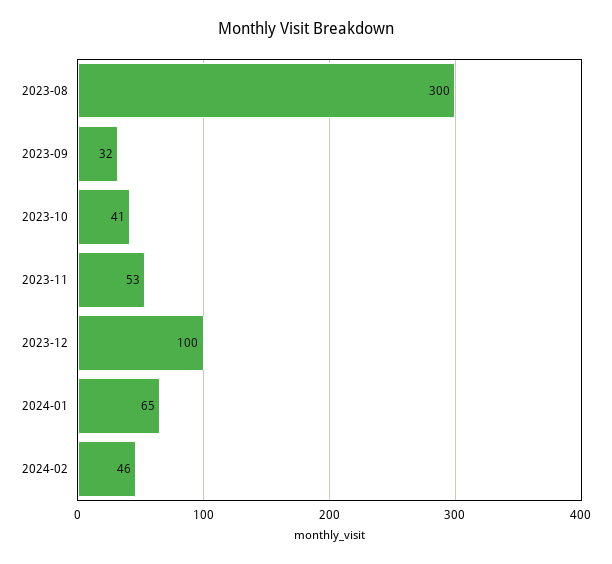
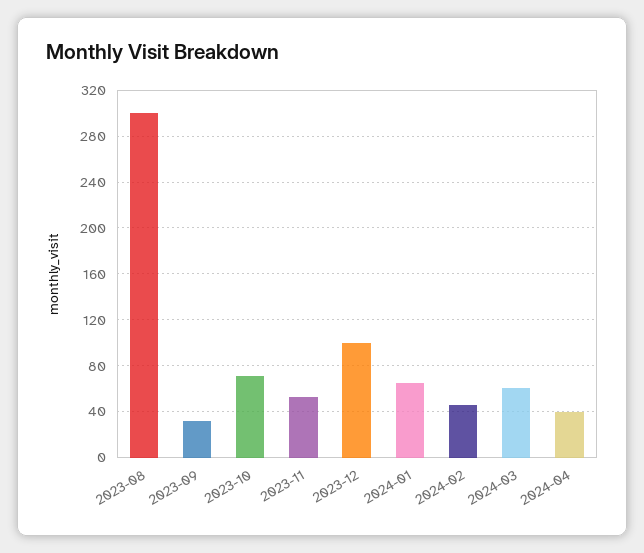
2023-10: 41 -> 70
2024-03: none -> 60
2024-04: none -> 40

